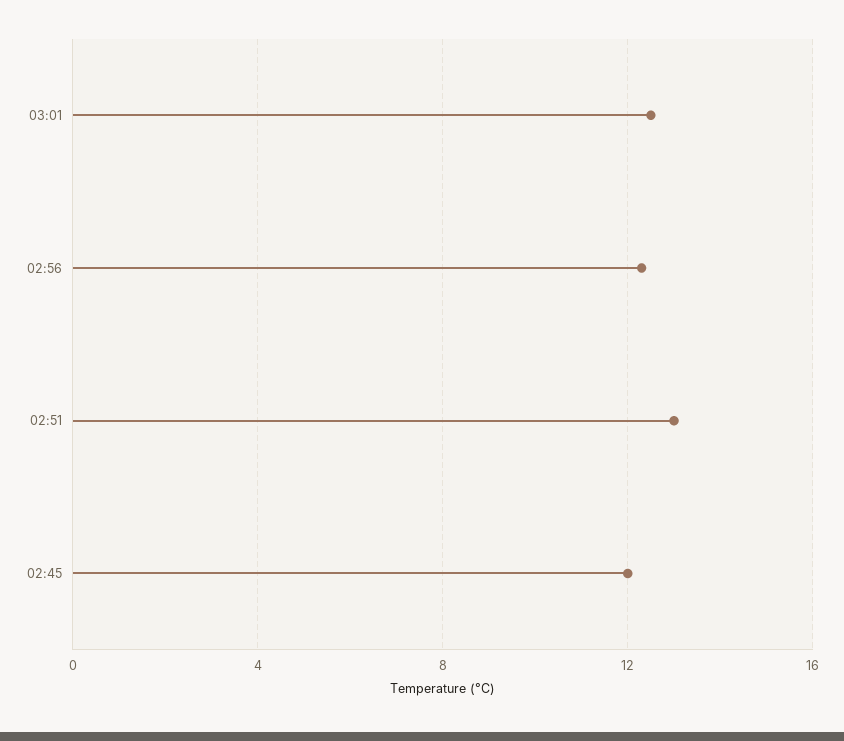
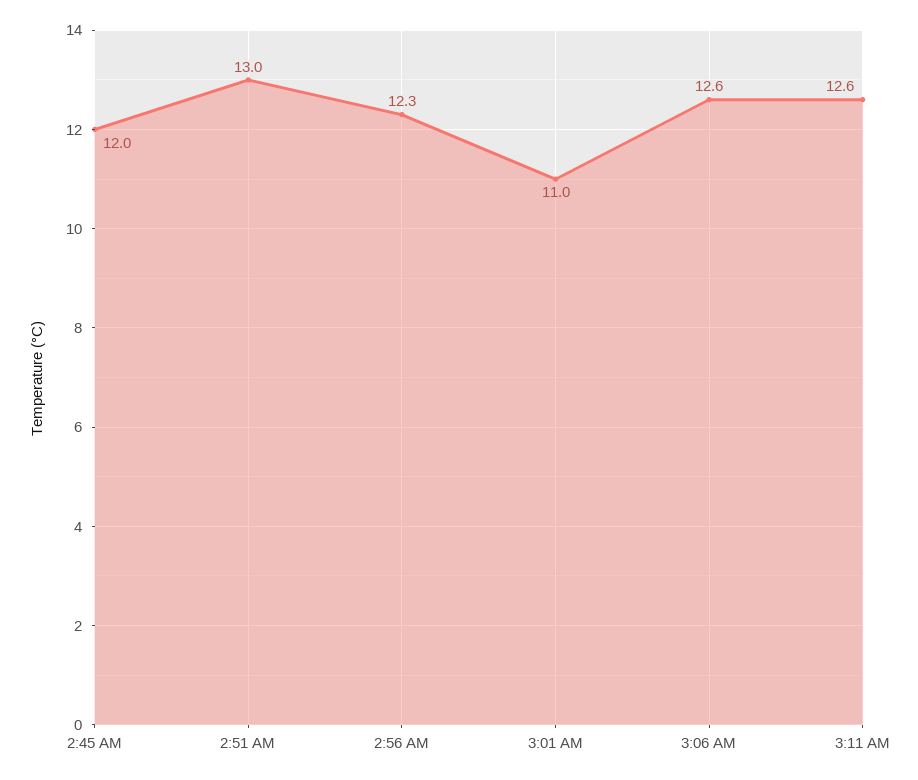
03:01: 12.5 -> 11
3:06 AM: none -> 12.6
3:11 AM: none -> 12.6

